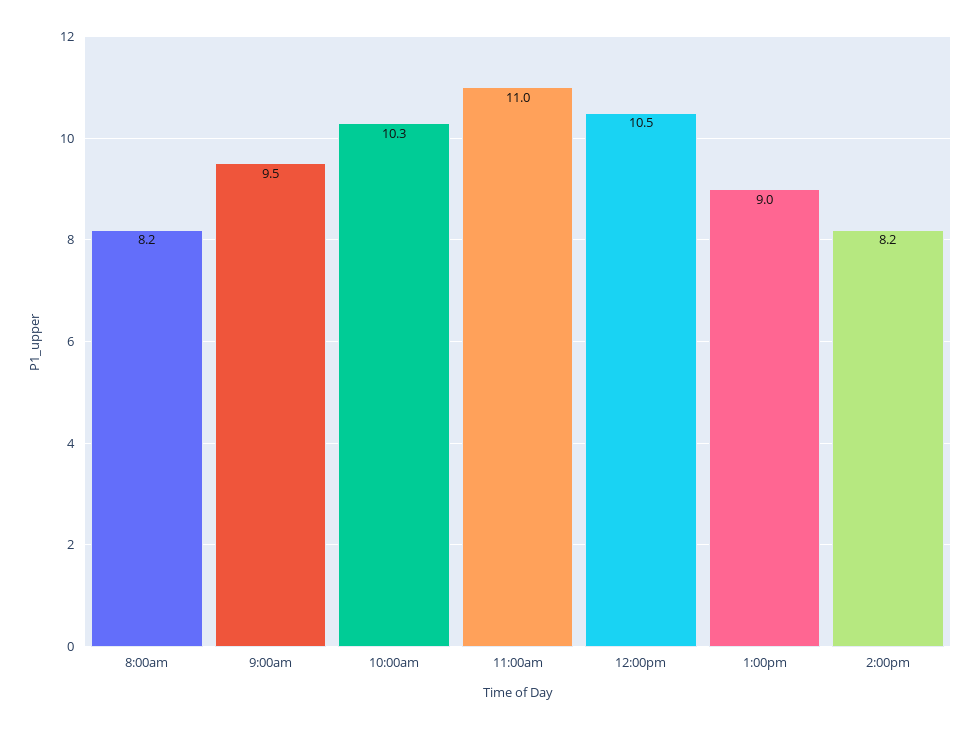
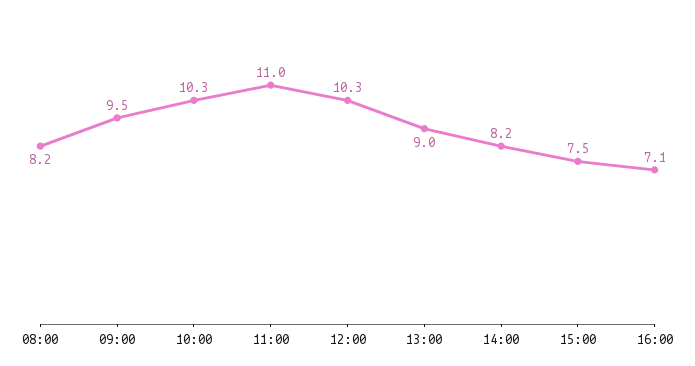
12:00pm: 10.5 -> 10.3
15:00: none -> 7.5
16:00: none -> 7.1

